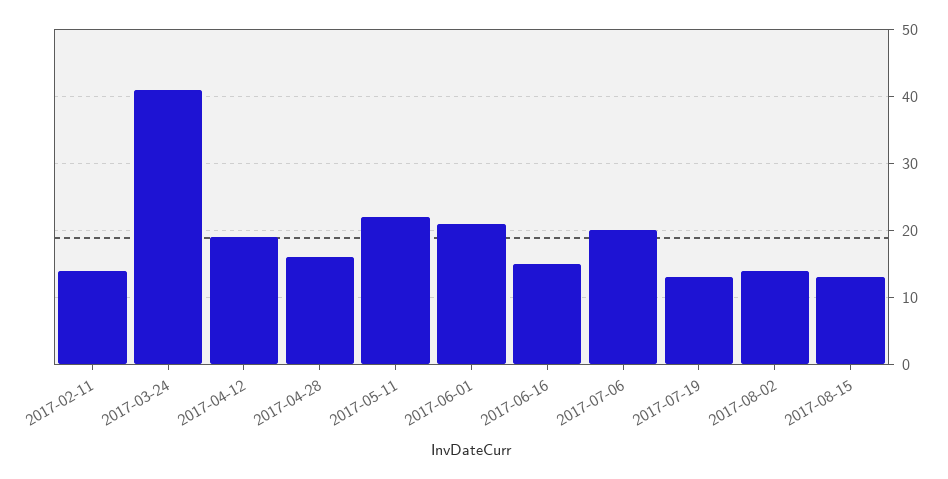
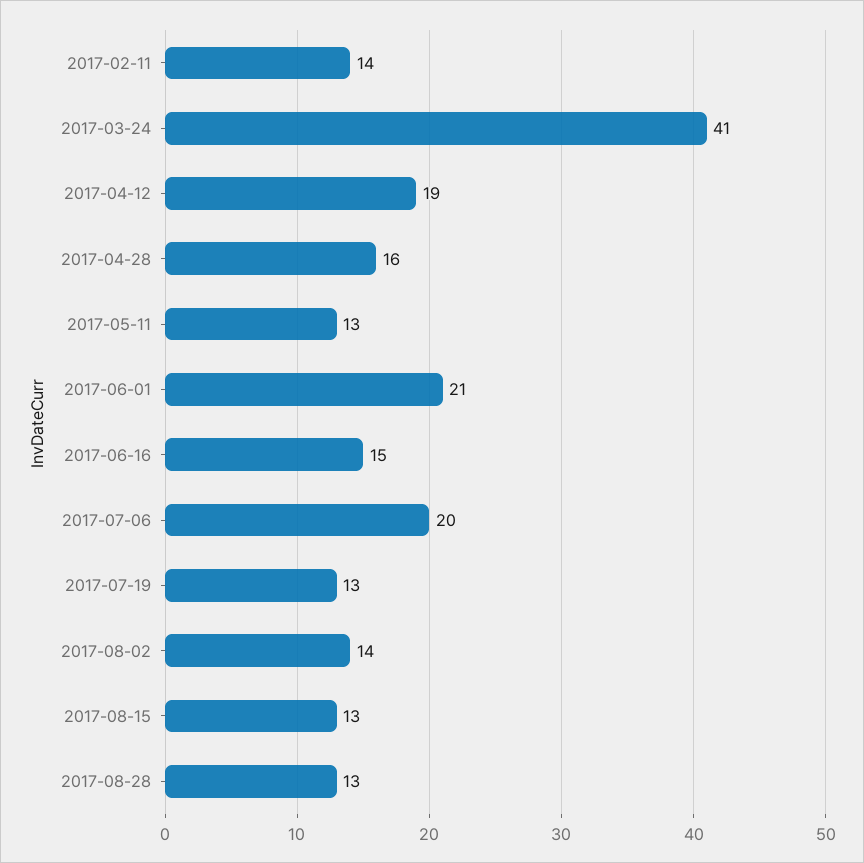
2017-05-11: 22 -> 13
2017-08-28: none -> 13

